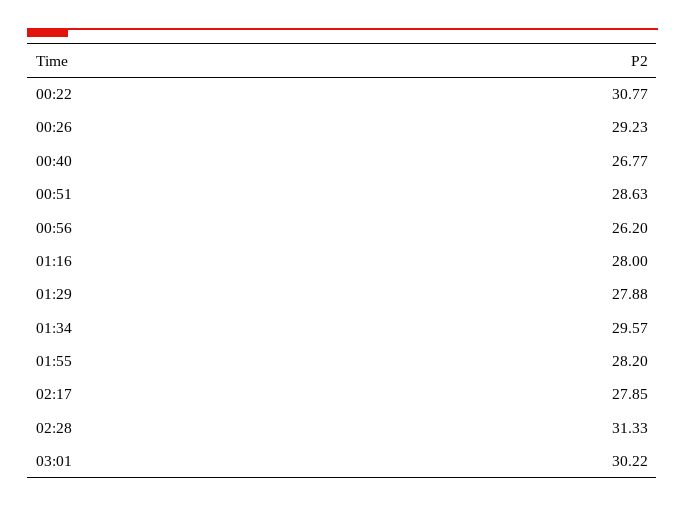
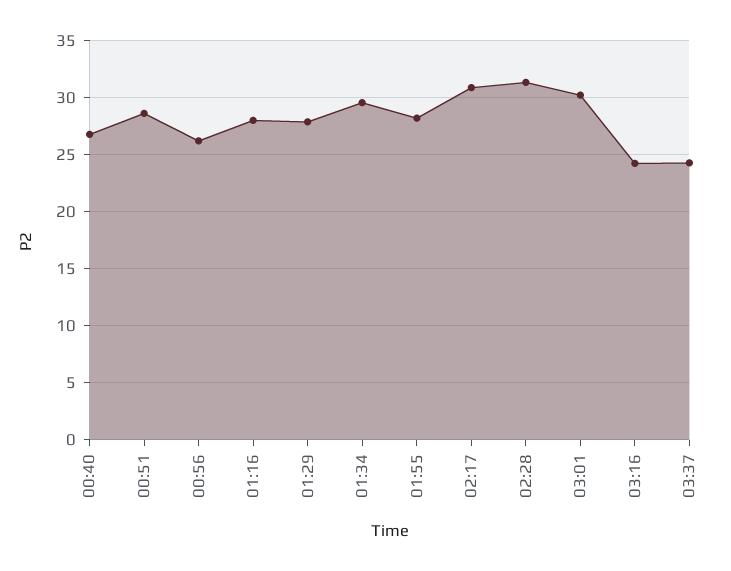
00:22: 30.77 -> none
00:26: 29.23 -> none
02:17: 27.85 -> 31
03:16: none -> 24
03:37: none -> 24

